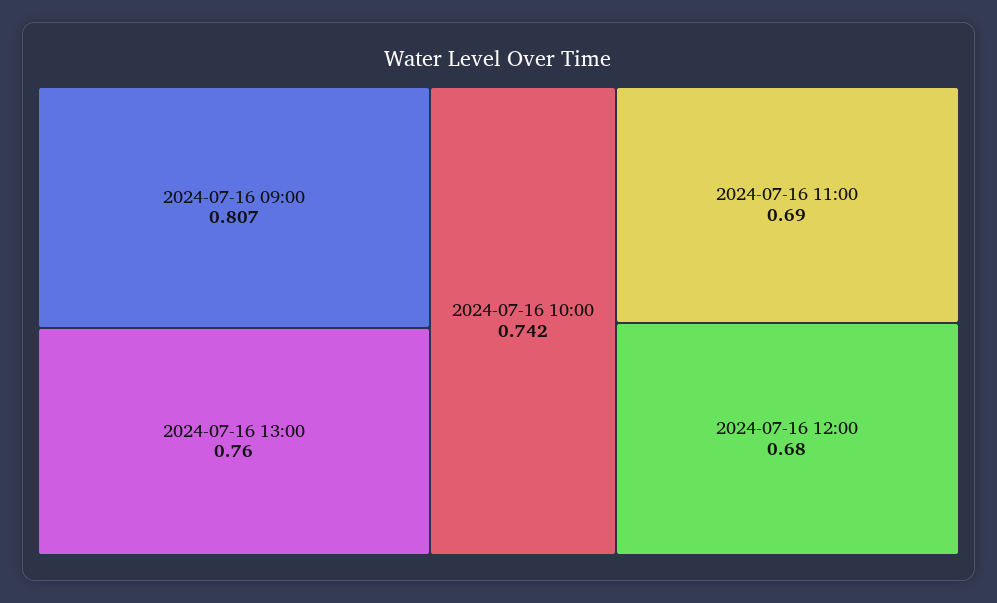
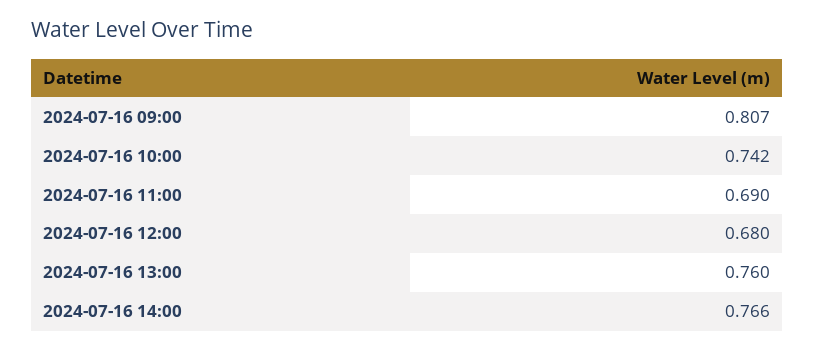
2024-07-16 14:00: none -> 0.766

